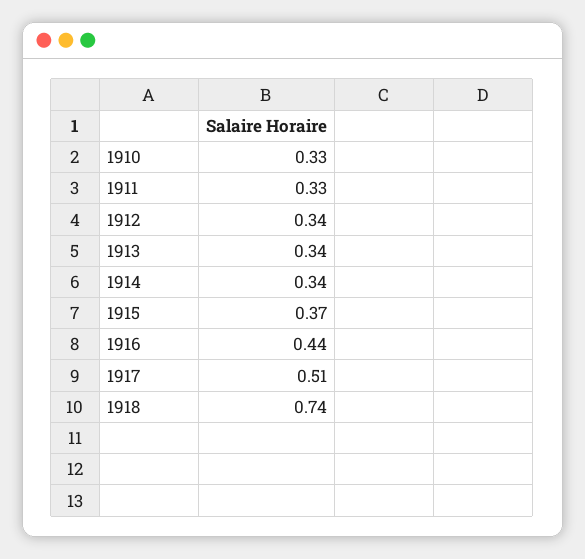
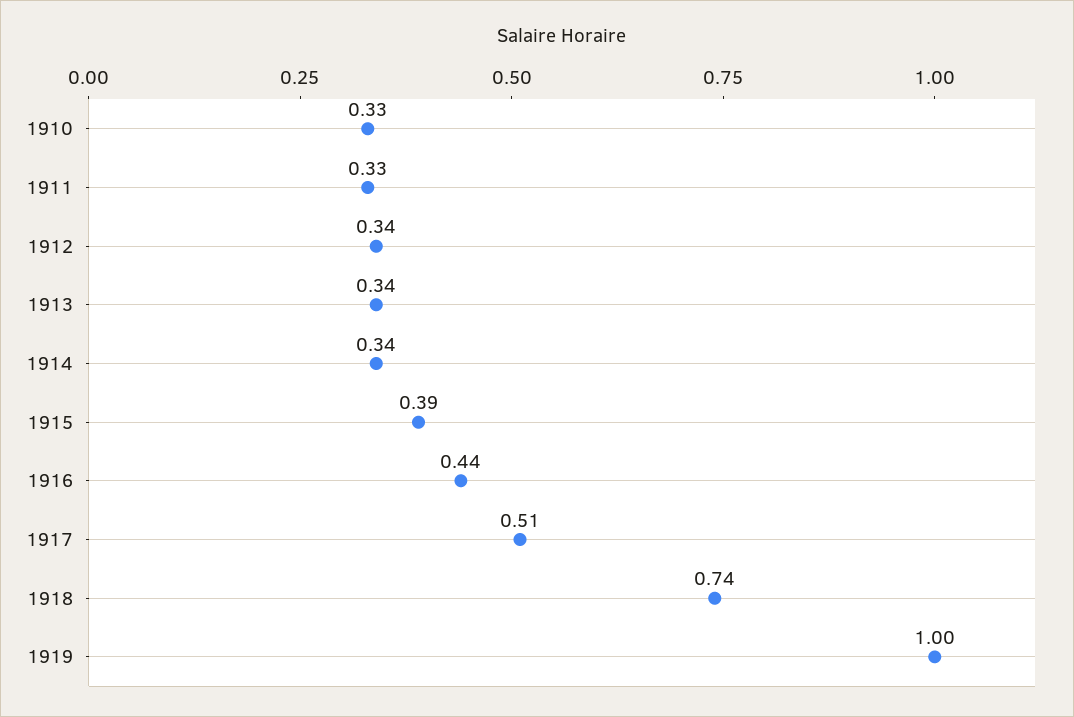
1915: 0.37 -> 0.39
1919: none -> 1

